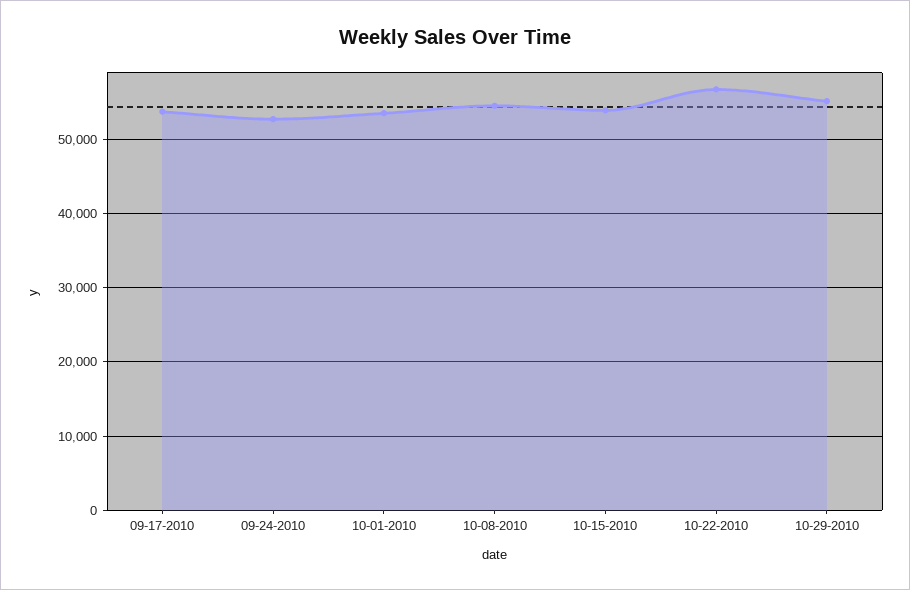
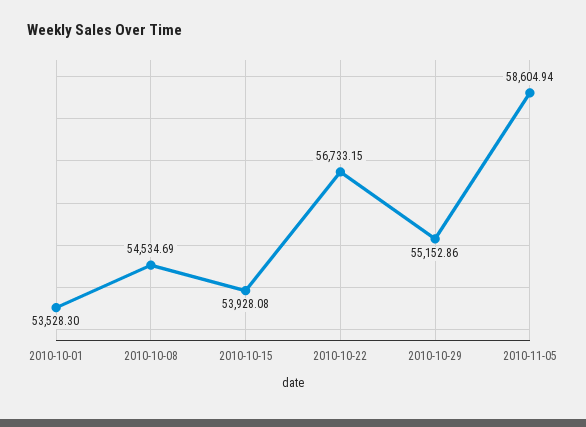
09-17-2010: 54000 -> none
09-24-2010: 53000 -> none
2010-11-05: none -> 58604.94

